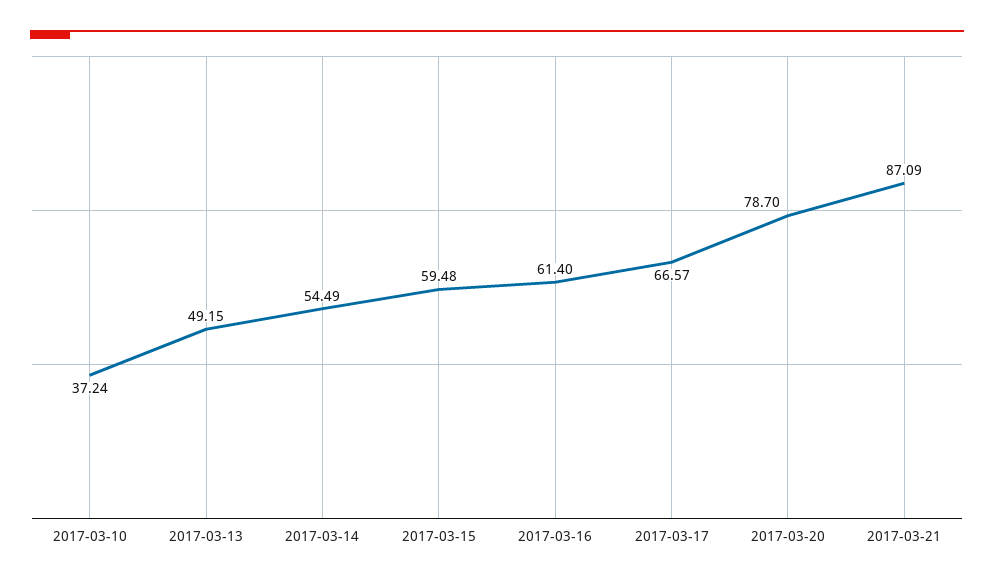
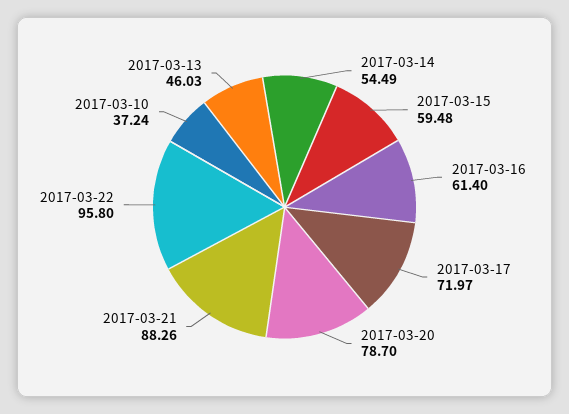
2017-03-13: 49.15 -> 46.03
2017-03-17: 66.57 -> 71.97
2017-03-21: 87.09 -> 88.26
2017-03-22: none -> 95.8

